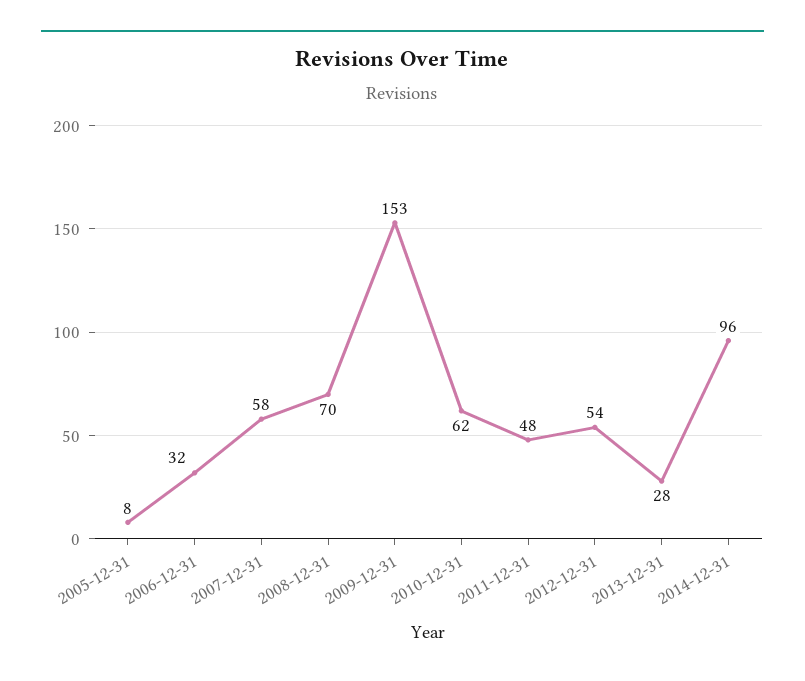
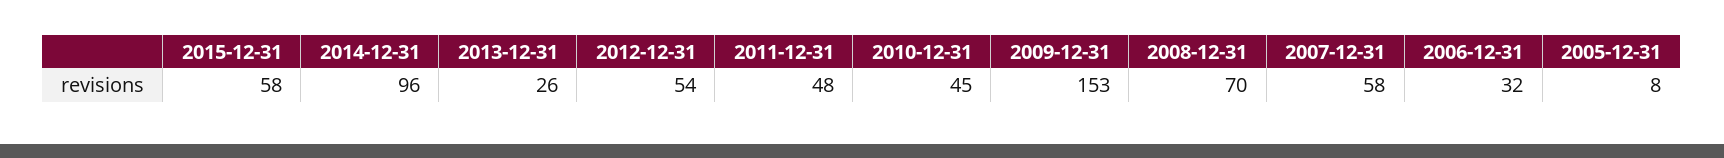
2010-12-31: 62 -> 45
2013-12-31: 28 -> 26
2015-12-31: none -> 58

